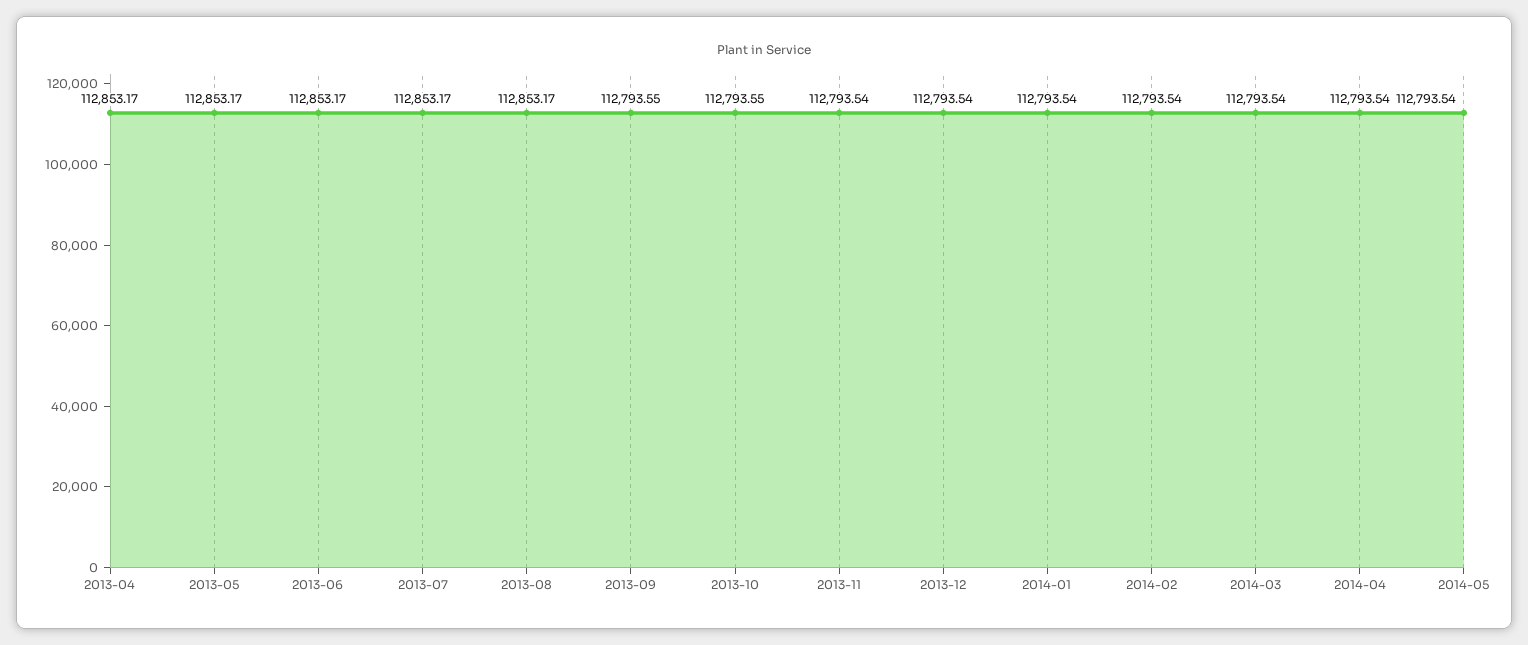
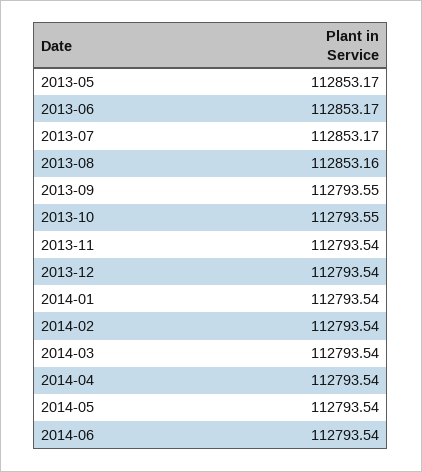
2013-04: 112853.17 -> none
2013-08: 112853.17 -> 112853.16
2014-06: none -> 112793.54

